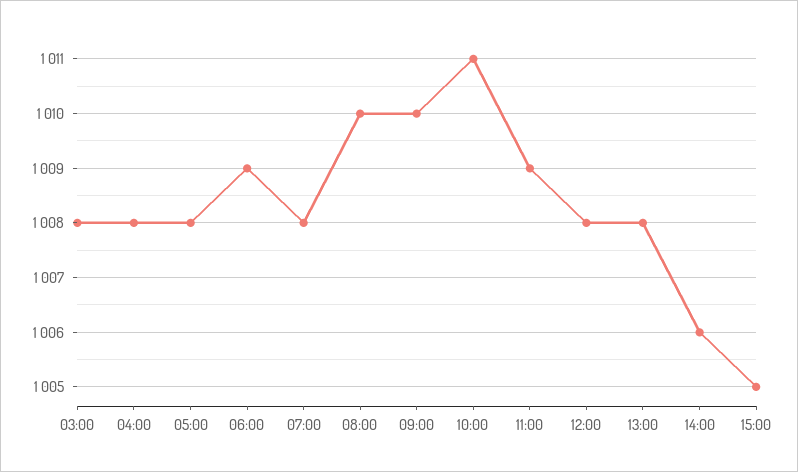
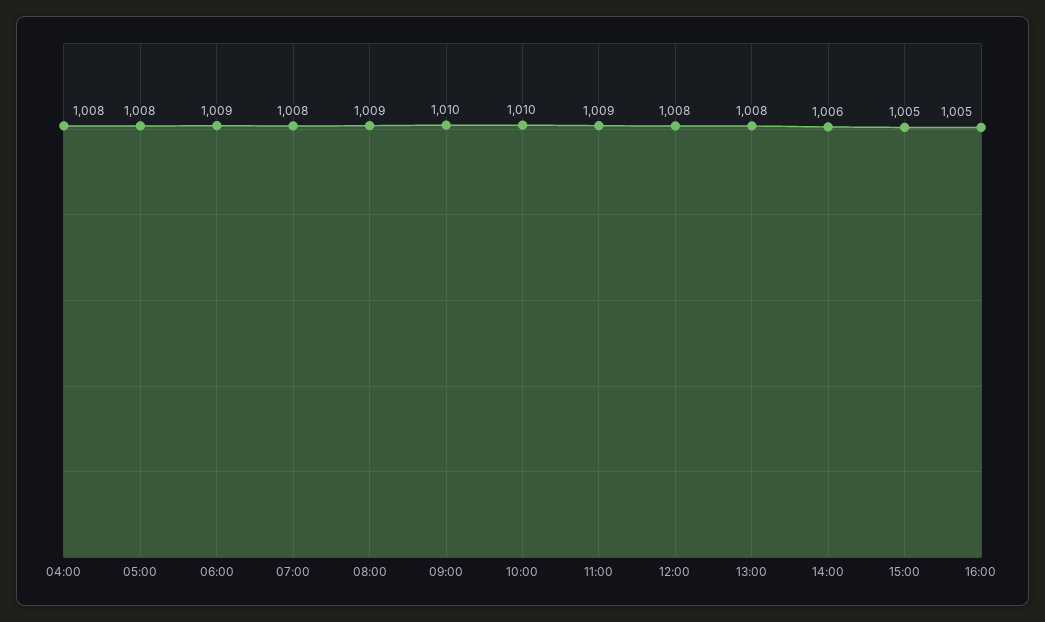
03:00: 1008 -> none
08:00: 1010 -> 1009
10:00: 1011 -> 1010
16:00: none -> 1005

